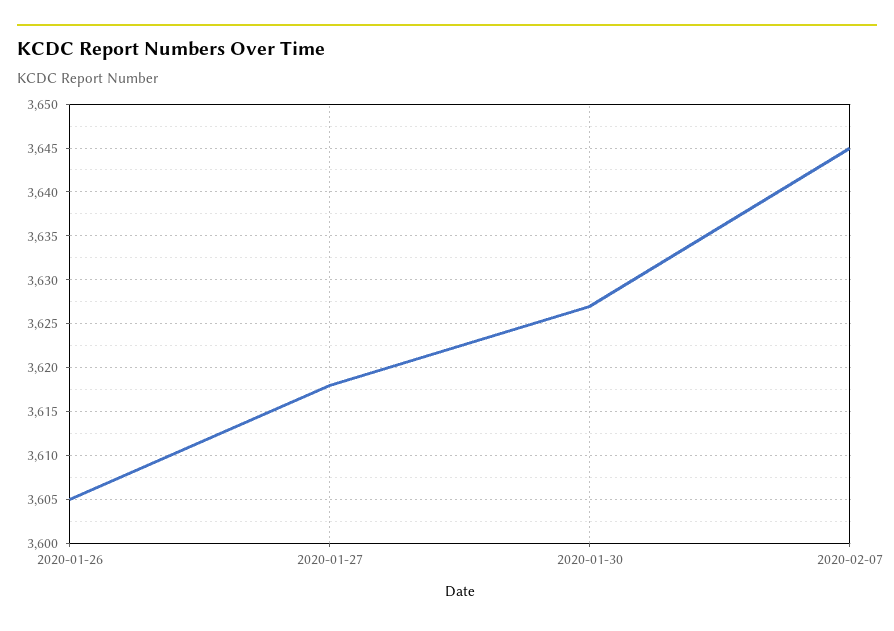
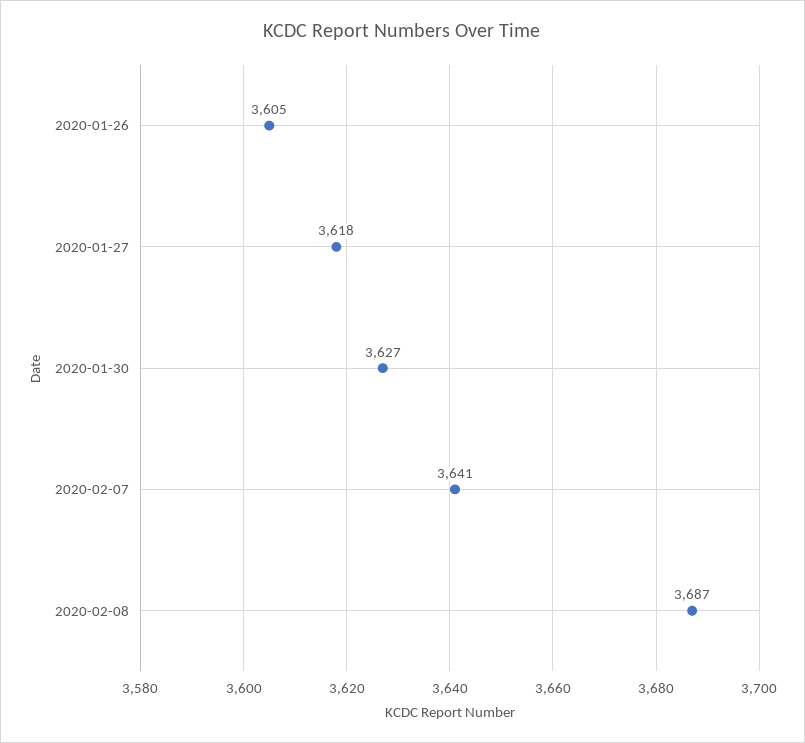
2020-02-07: 3645 -> 3641
2020-02-08: none -> 3687

